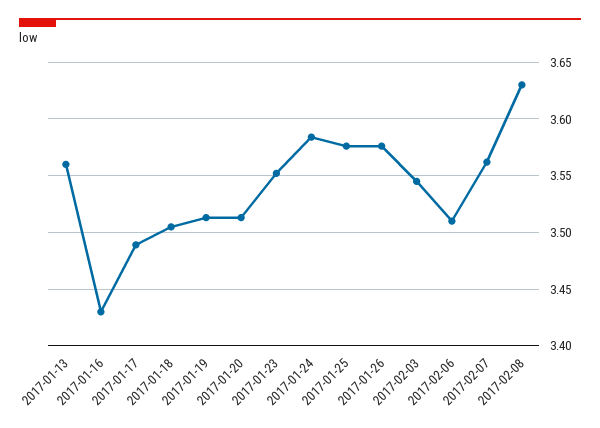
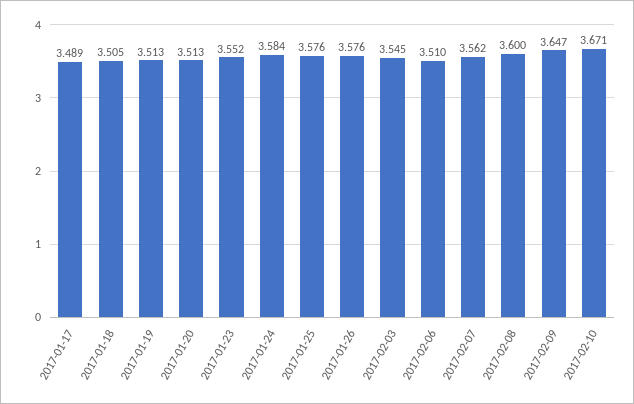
2017-01-13: 3.56 -> none
2017-01-16: 3.43 -> none
2017-02-08: 3.63 -> 3.6
2017-02-09: none -> 3.647
2017-02-10: none -> 3.671

